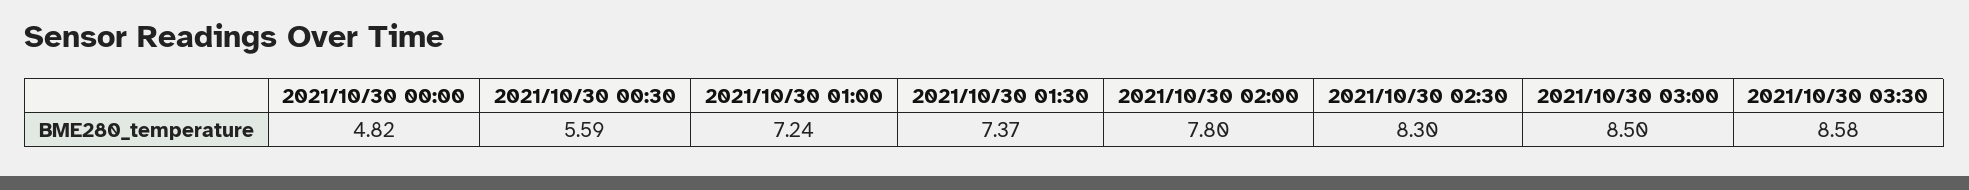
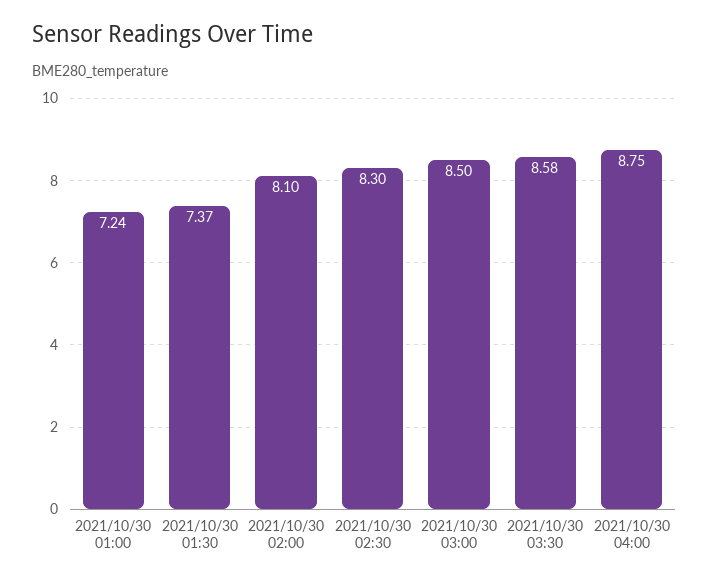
2021/10/30 00:00: 4.82 -> none
2021/10/30 00:30: 5.59 -> none
2021/10/30 02:00: 7.8 -> 8.1
2021/10/30 04:00: none -> 8.75

